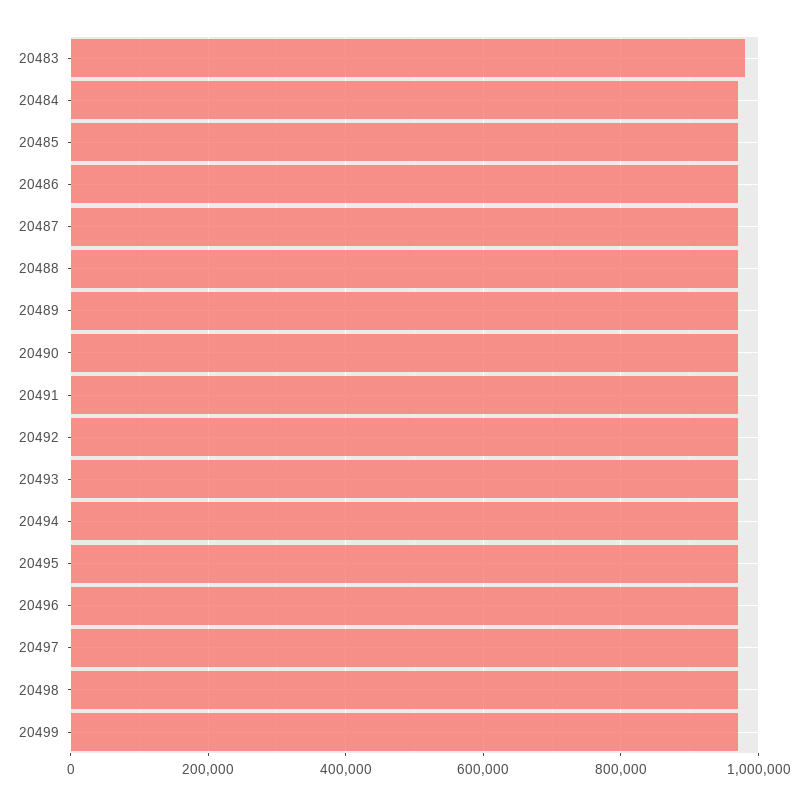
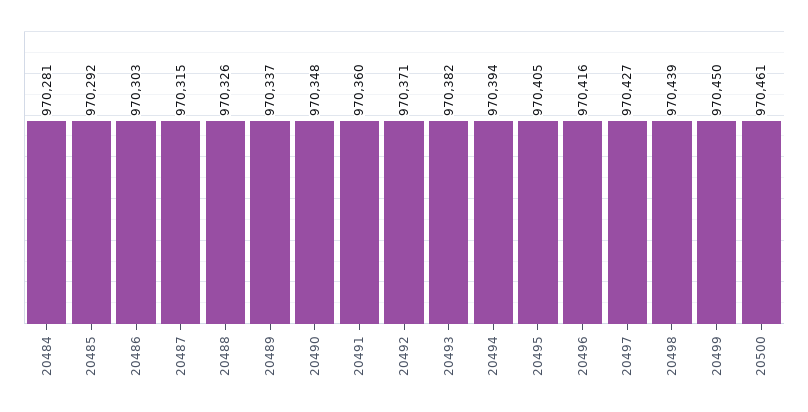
20483: 980000 -> none
20500: none -> 970461

